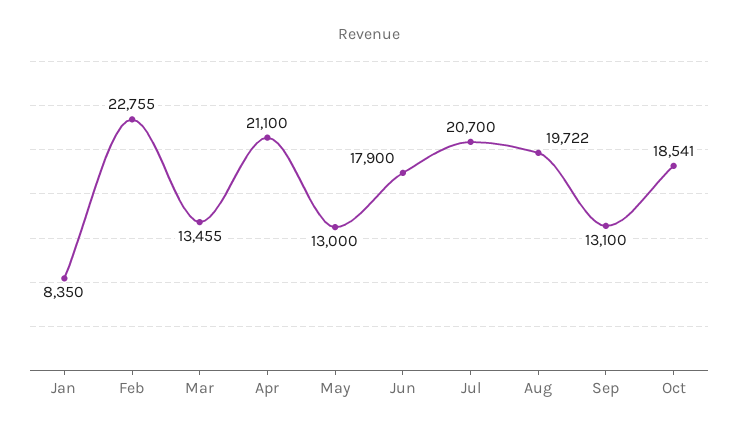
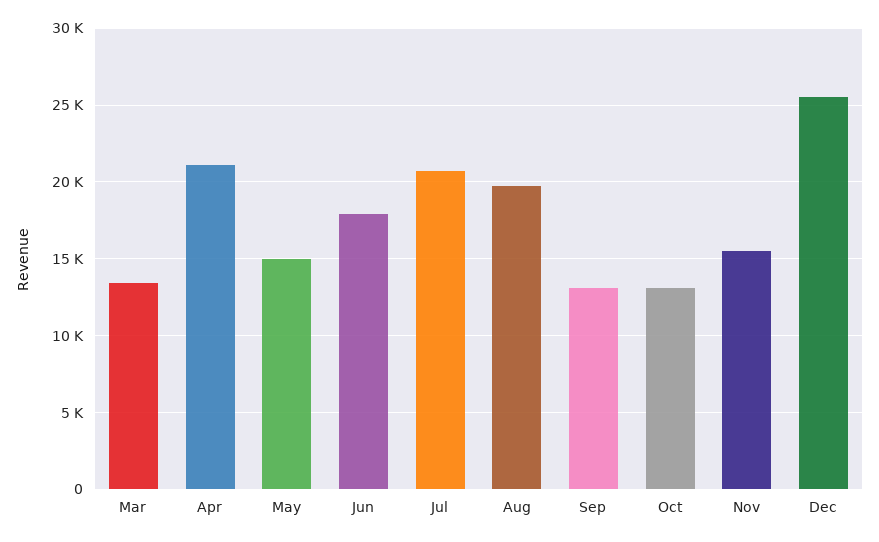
Jan: 8350 -> none
Feb: 22755 -> none
May: 13000 -> 15000
Oct: 18541 -> 13000
Nov: none -> 15500
Dec: none -> 25500

